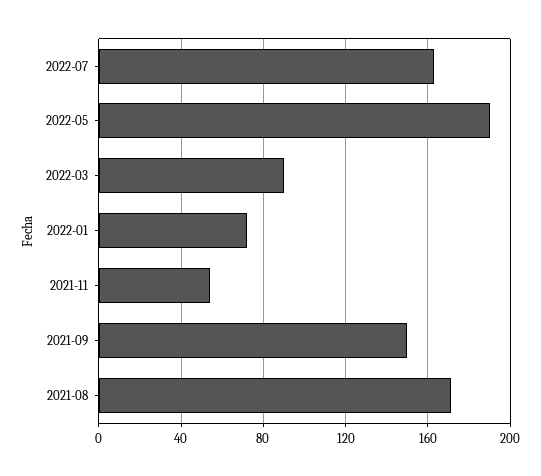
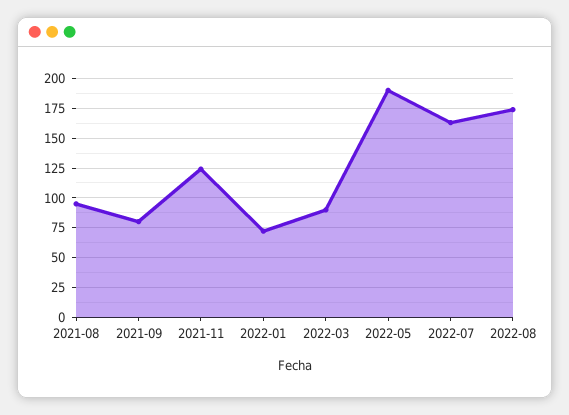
2021-11: 55 -> 125
2021-09: 150 -> 75
2021-08: 170 -> 100
2022-08: none -> 175

